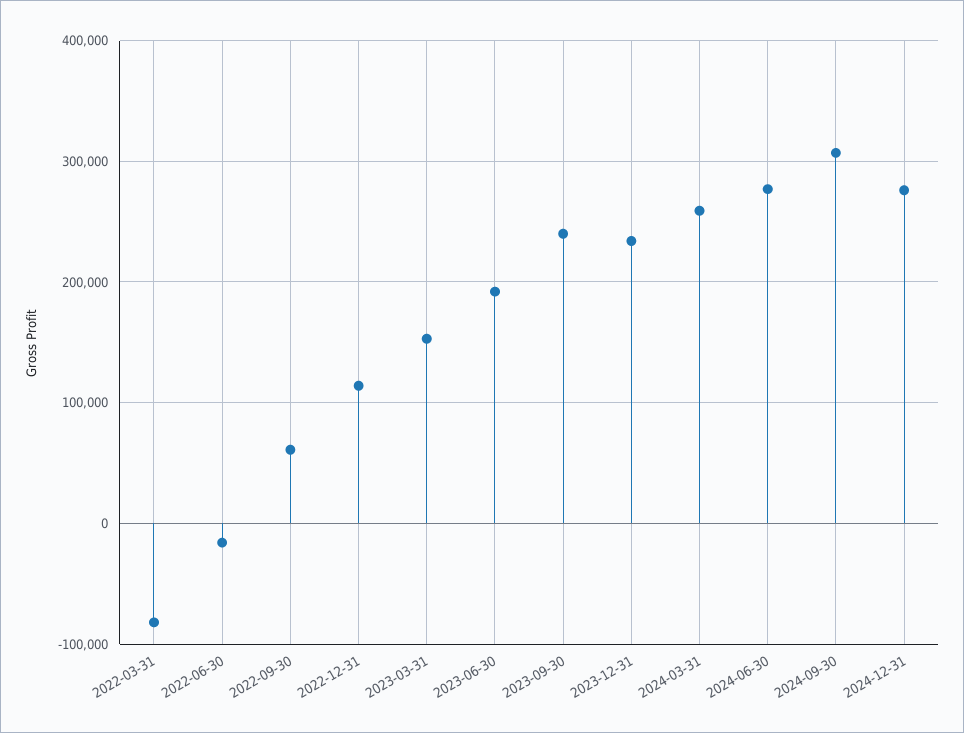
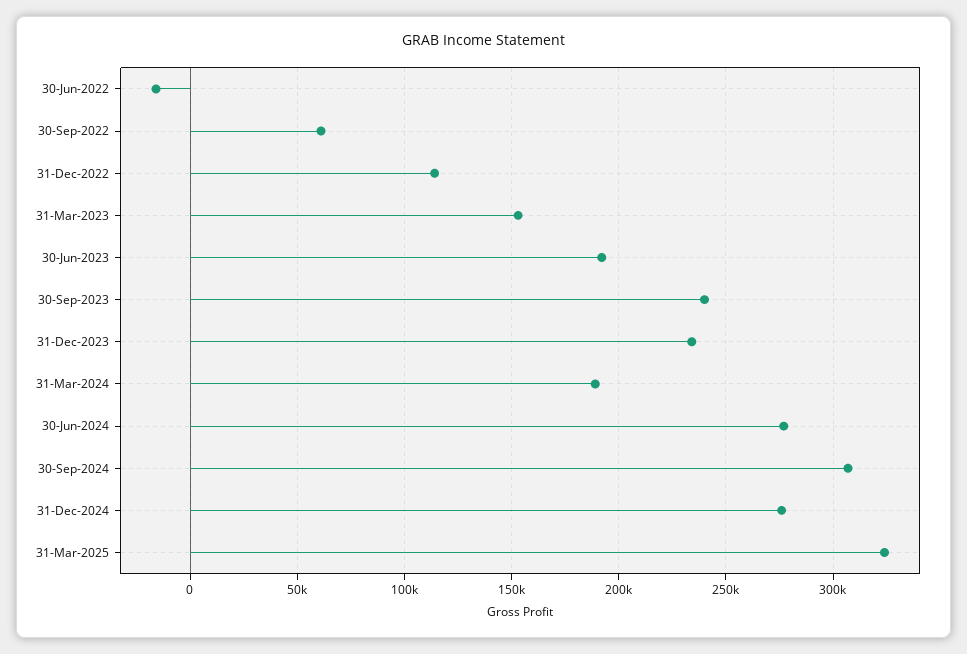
2022-03-31: -80000 -> none
2024-03-31: 260000 -> 190000
31-Mar-2025: none -> 325000

